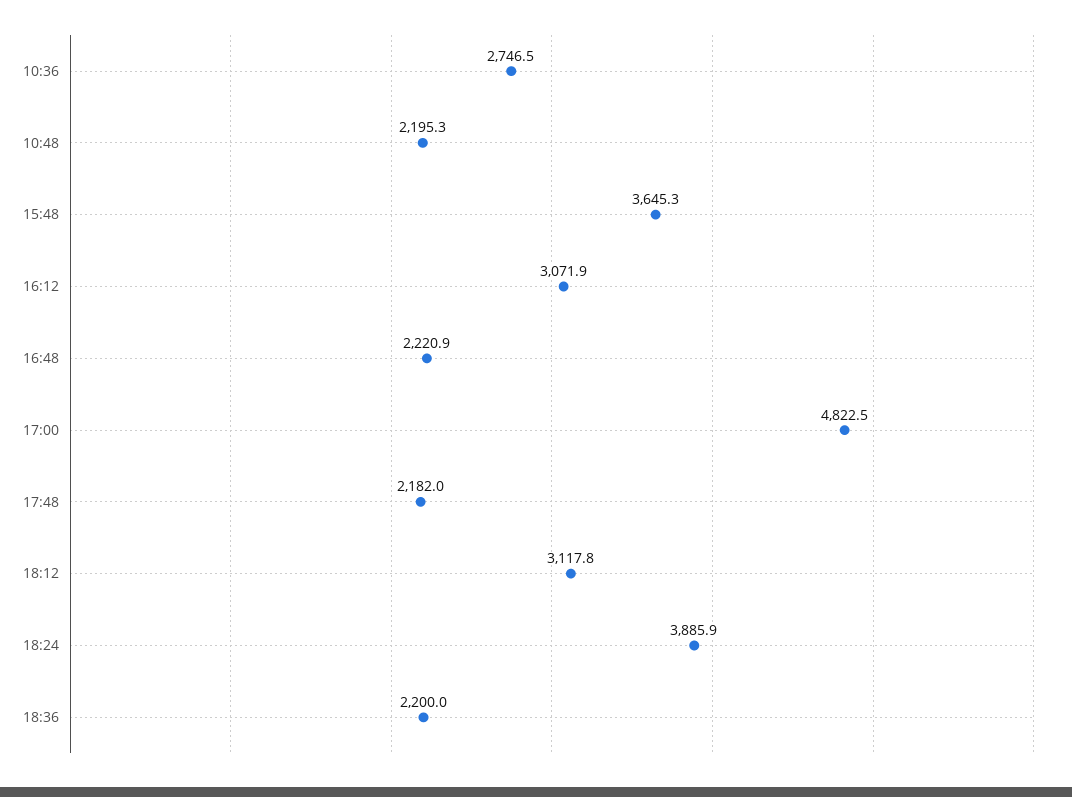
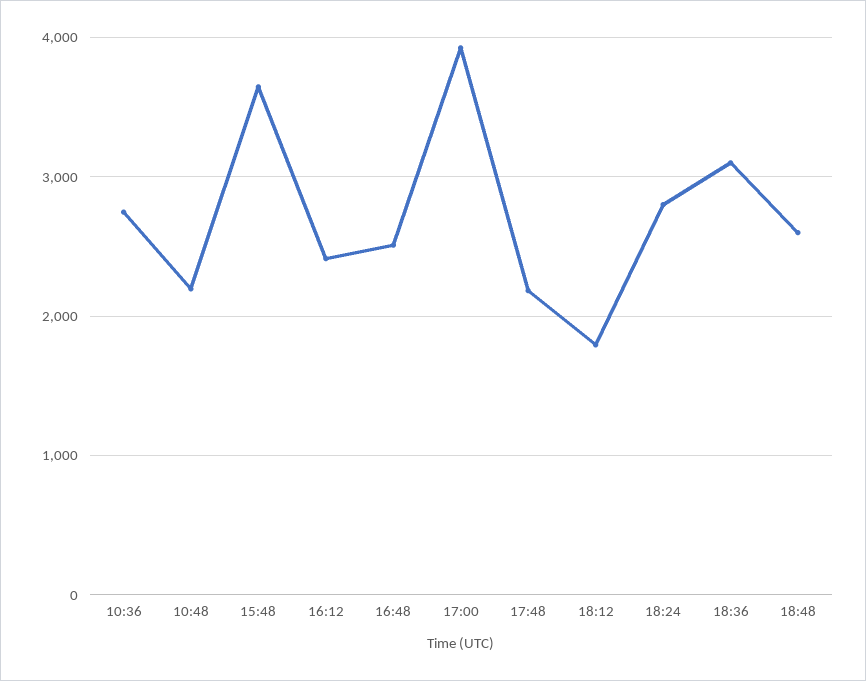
16:12: 3071.9 -> 2400
16:48: 2220.9 -> 2500
17:00: 4822.5 -> 3900
18:12: 3117.8 -> 1800
18:24: 3885.9 -> 2800
18:36: 2200 -> 3100
18:48: none -> 2600

